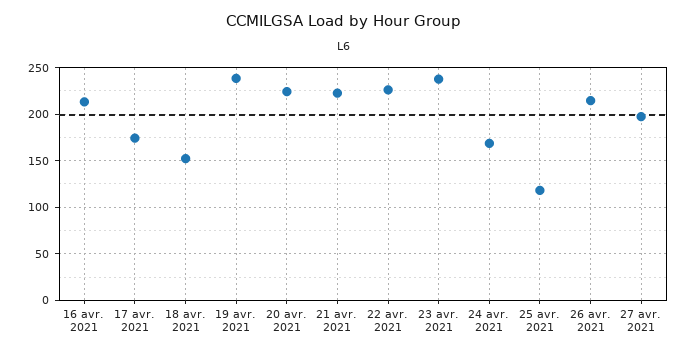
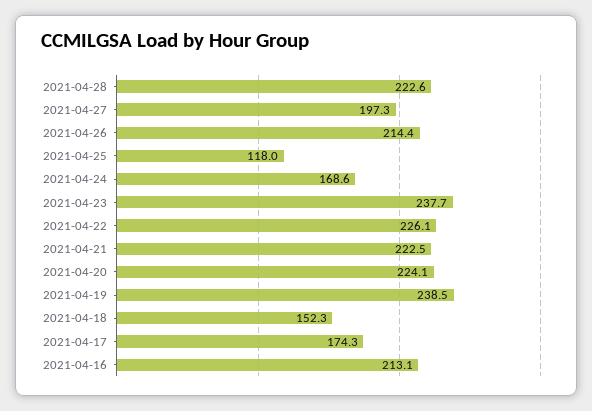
2021-04-28: none -> 222.6

